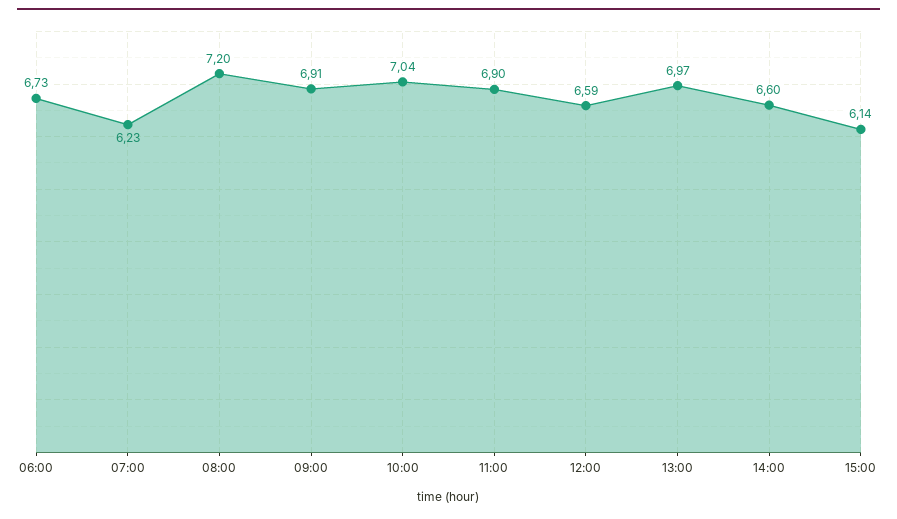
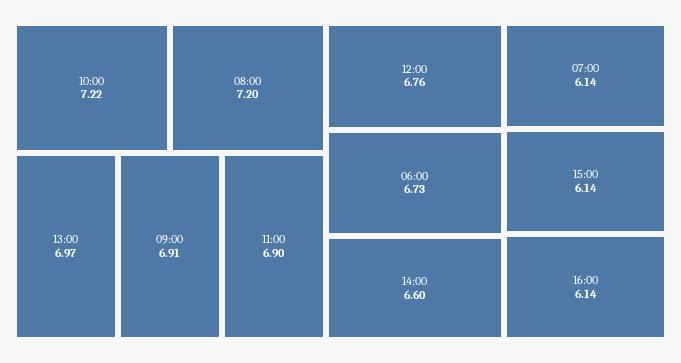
07:00: 6.23 -> 6.14
10:00: 7.04 -> 7.22
12:00: 6.59 -> 6.76
16:00: none -> 6.14

